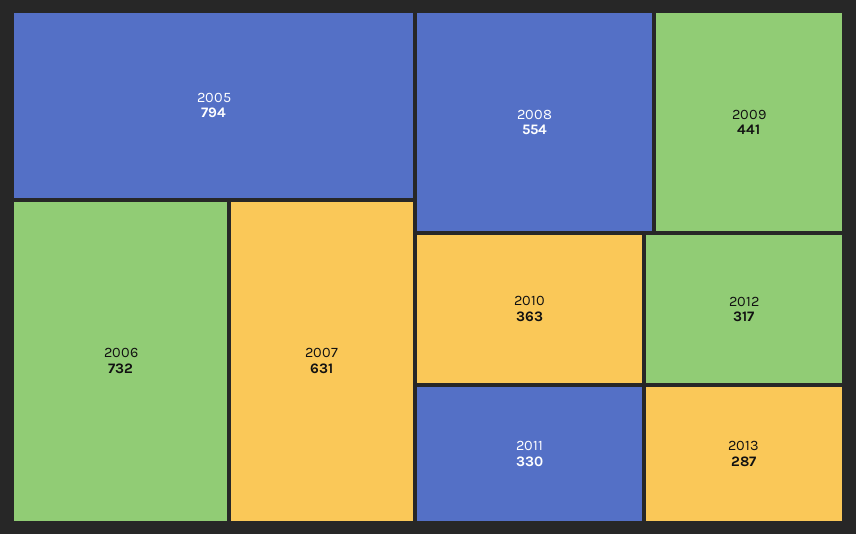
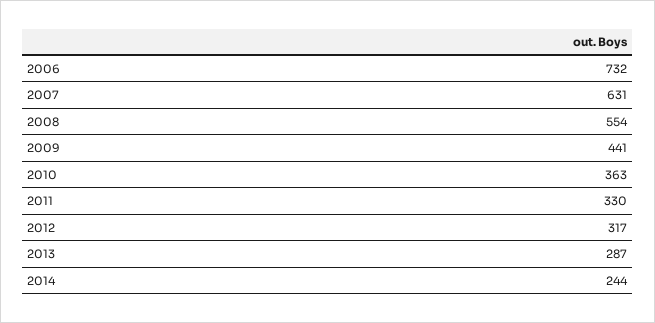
2005: 794 -> none
2014: none -> 244

